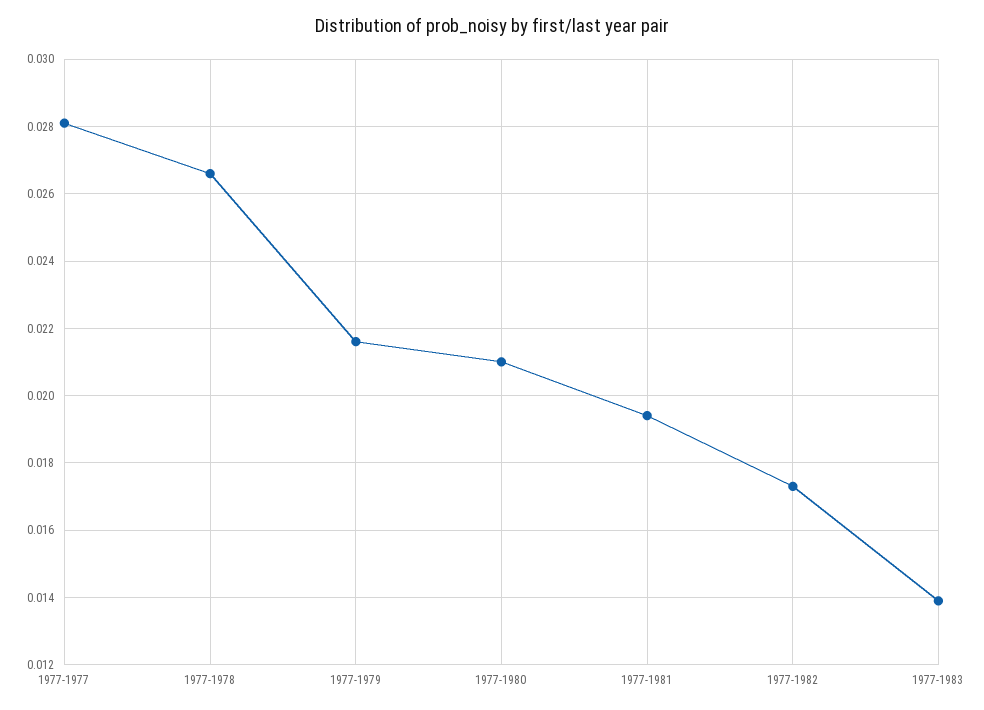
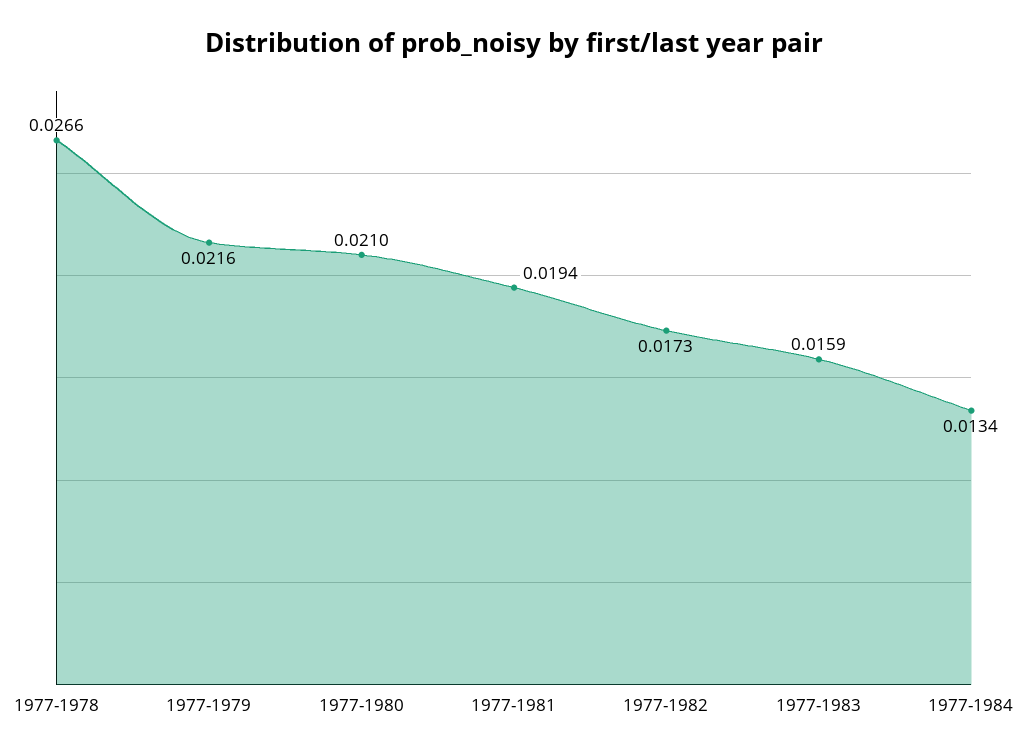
1977-1977: 0.028 -> none
1977-1983: 0.014 -> 0.0159
1977-1984: none -> 0.0134

